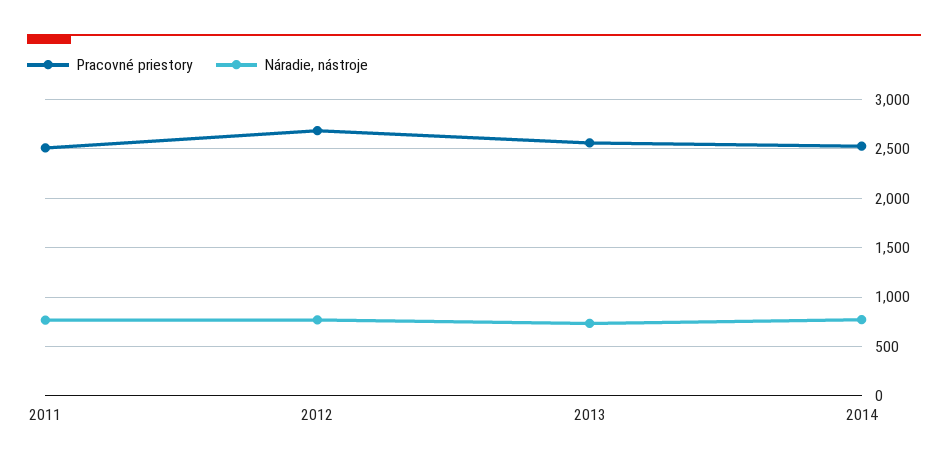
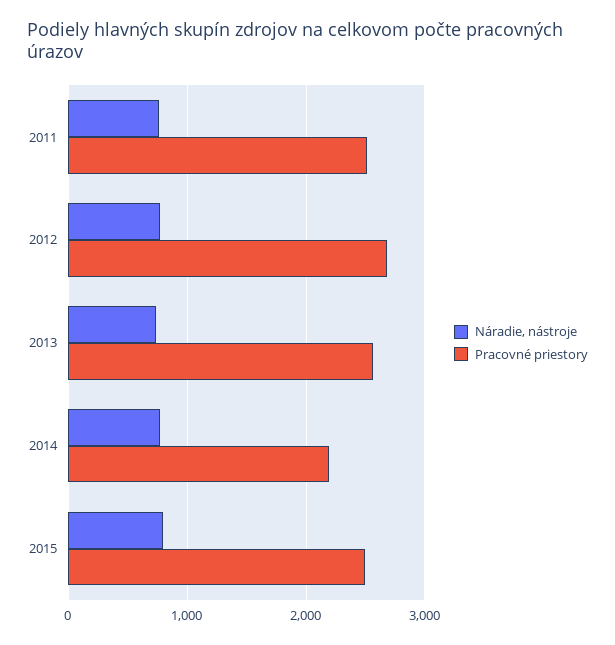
Pracovné priestory, 2014: 2500 -> 2200
Náradie, nástroje, 2015: none -> 800
Pracovné priestory, 2015: none -> 2500

